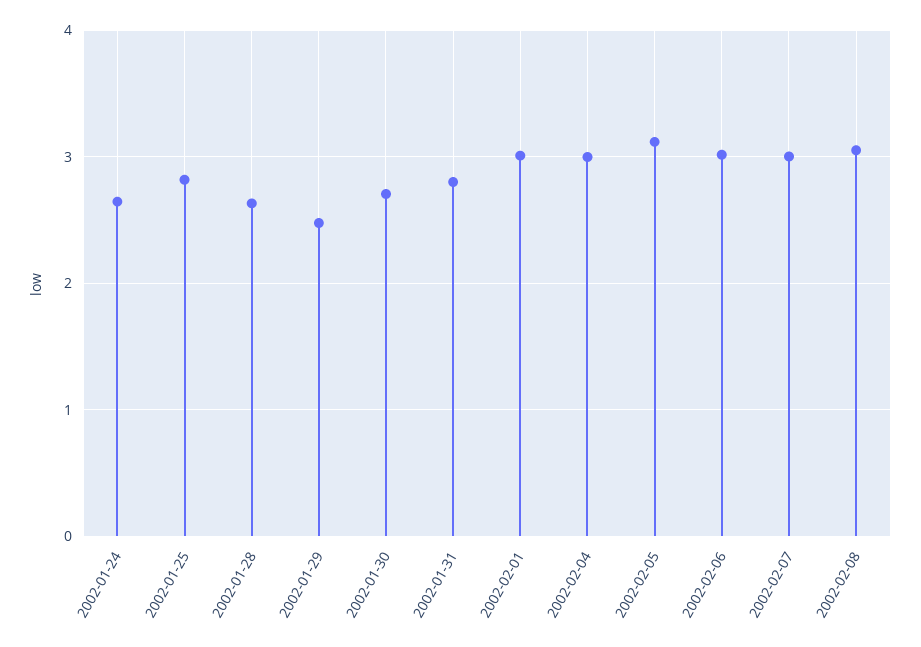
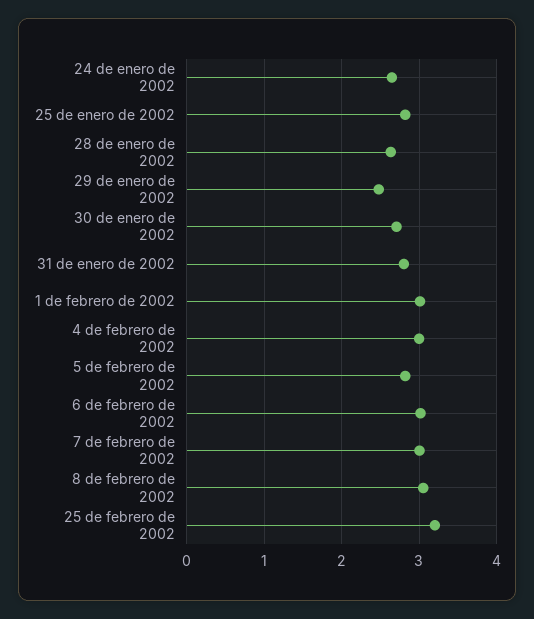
2002-02-05: 3.1 -> 2.8
25 de febrero de 2002: none -> 3.2

